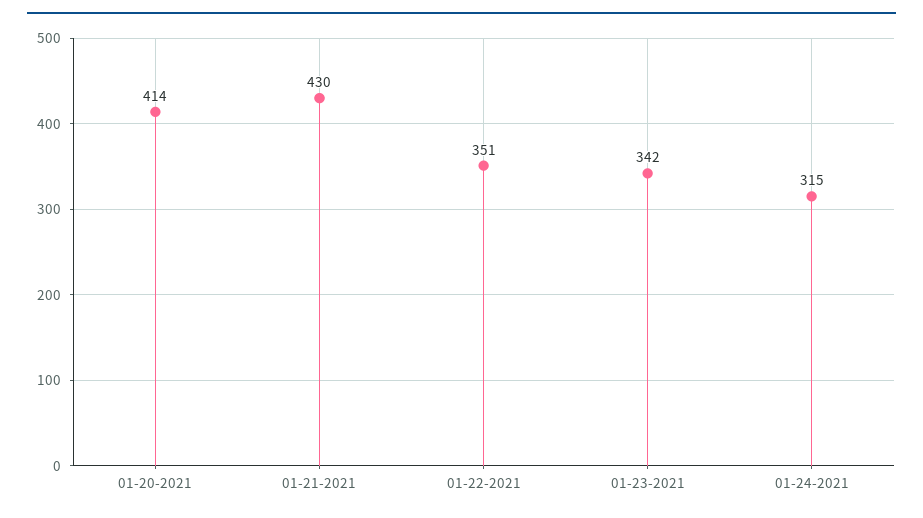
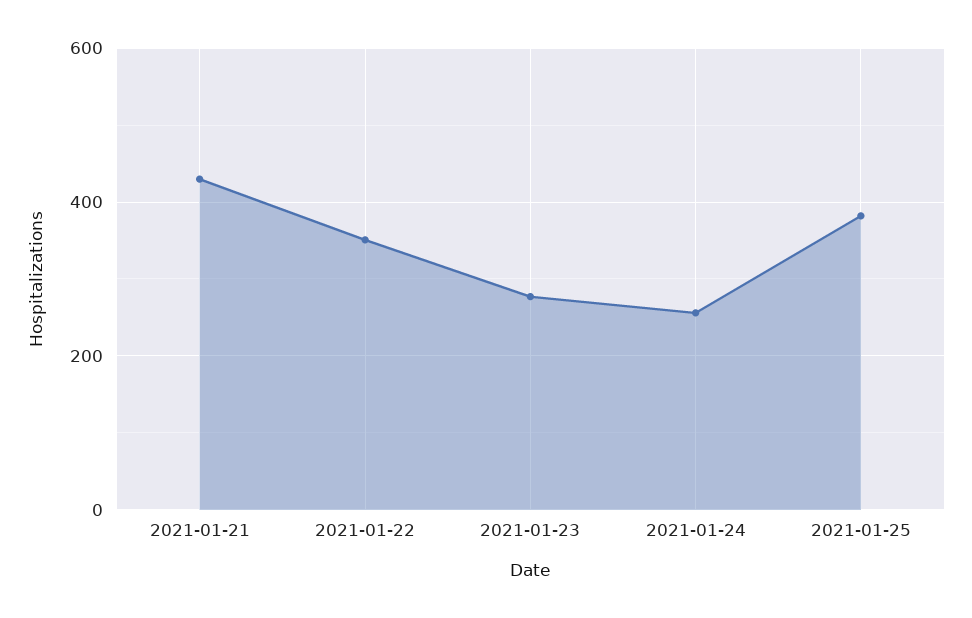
01-20-2021: 414 -> none
01-23-2021: 342 -> 280
01-24-2021: 315 -> 260
2021-01-25: none -> 380

